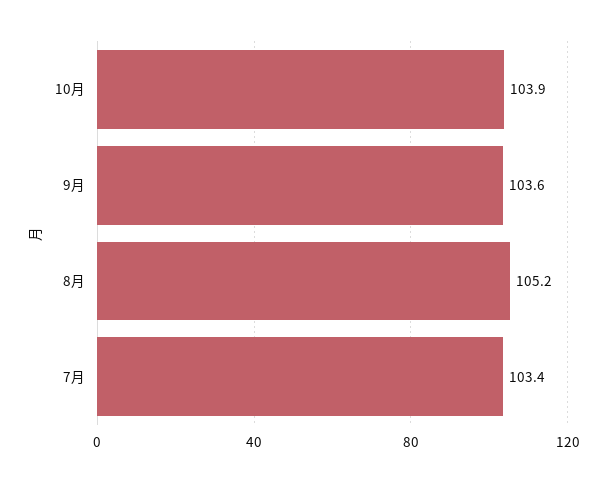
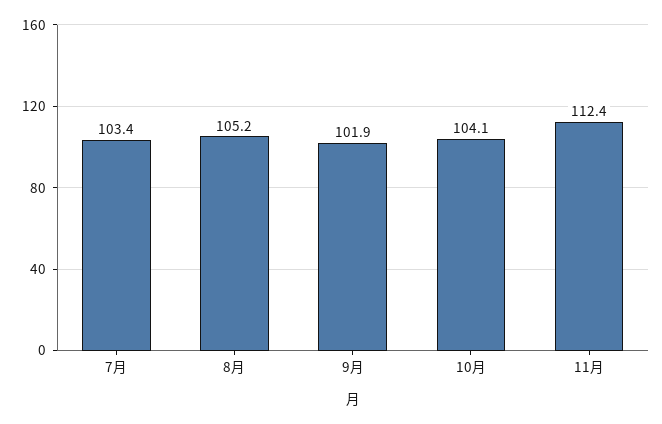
10月: 103.9 -> 104.1
9月: 103.6 -> 101.9
11月: none -> 112.4

